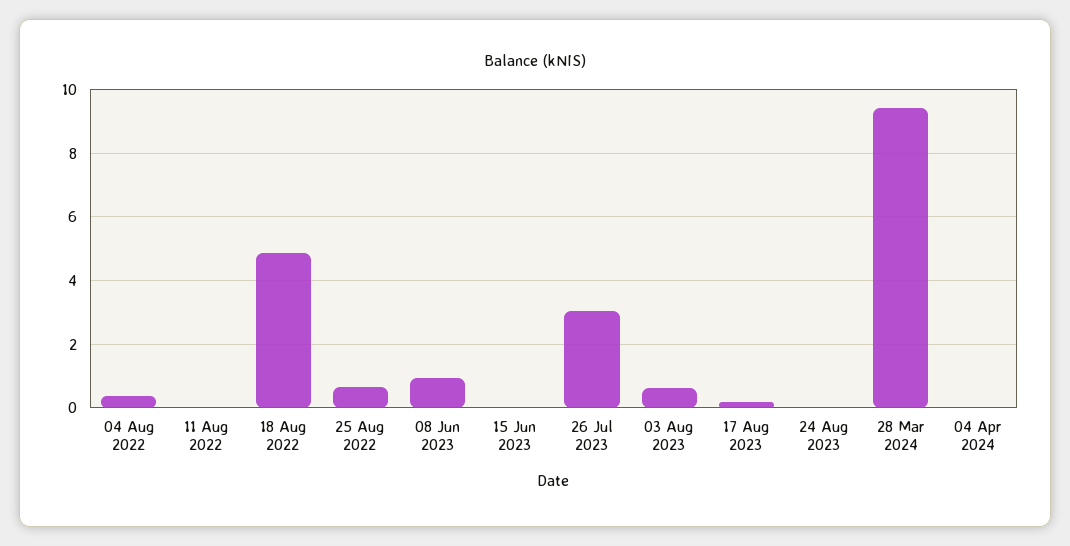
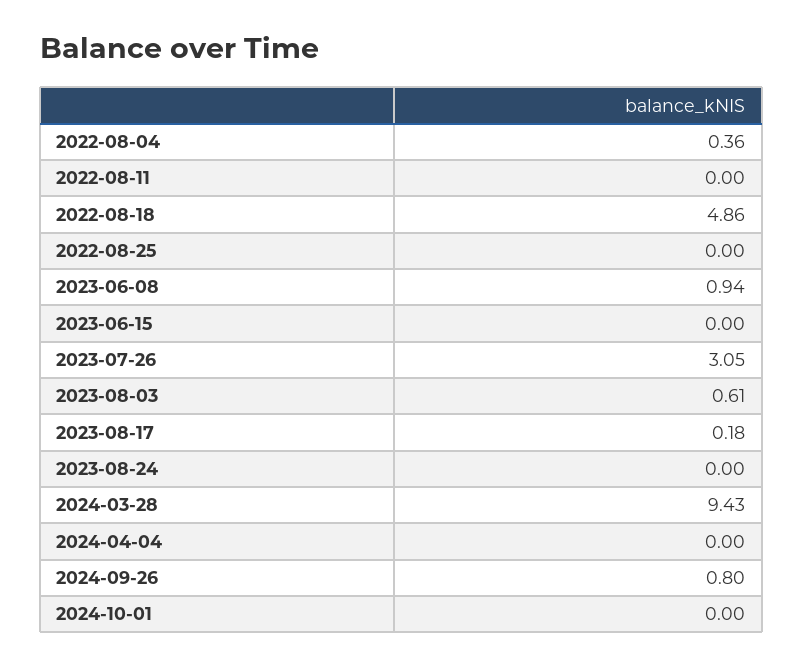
25 Aug 2022: 0.6 -> 0
2024-09-26: none -> 0.8
2024-10-01: none -> 0

